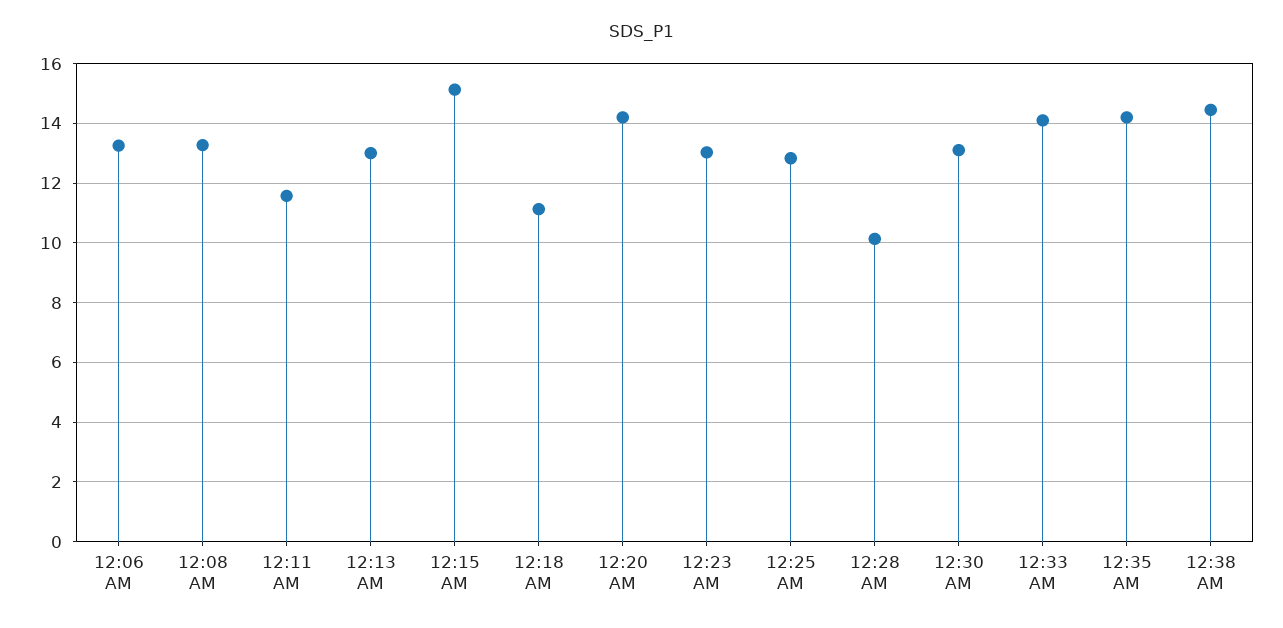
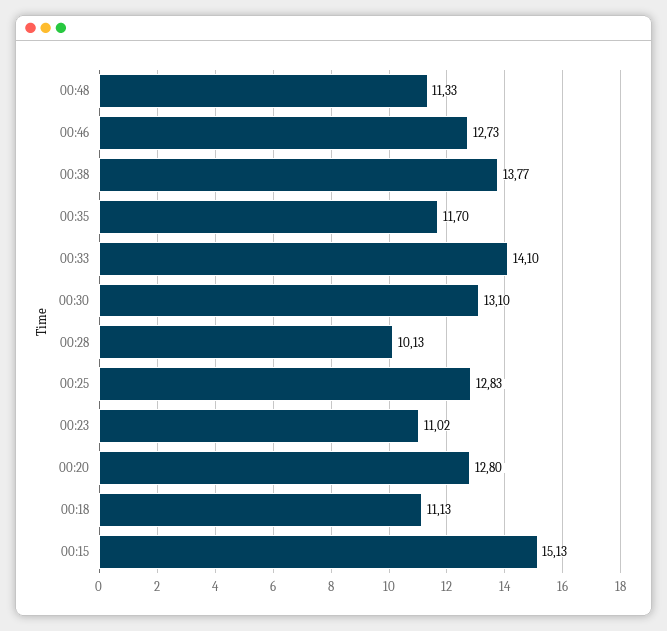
12:06 AM: 13.25 -> none
12:08 AM: 13.25 -> none
12:11 AM: 11.5 -> none
12:13 AM: 13 -> none
12:20 AM: 14.25 -> 12.8
12:23 AM: 13 -> 11.02
12:35 AM: 14.25 -> 11.7
12:38 AM: 14.5 -> 13.77
00:48: none -> 11.33
00:46: none -> 12.73

